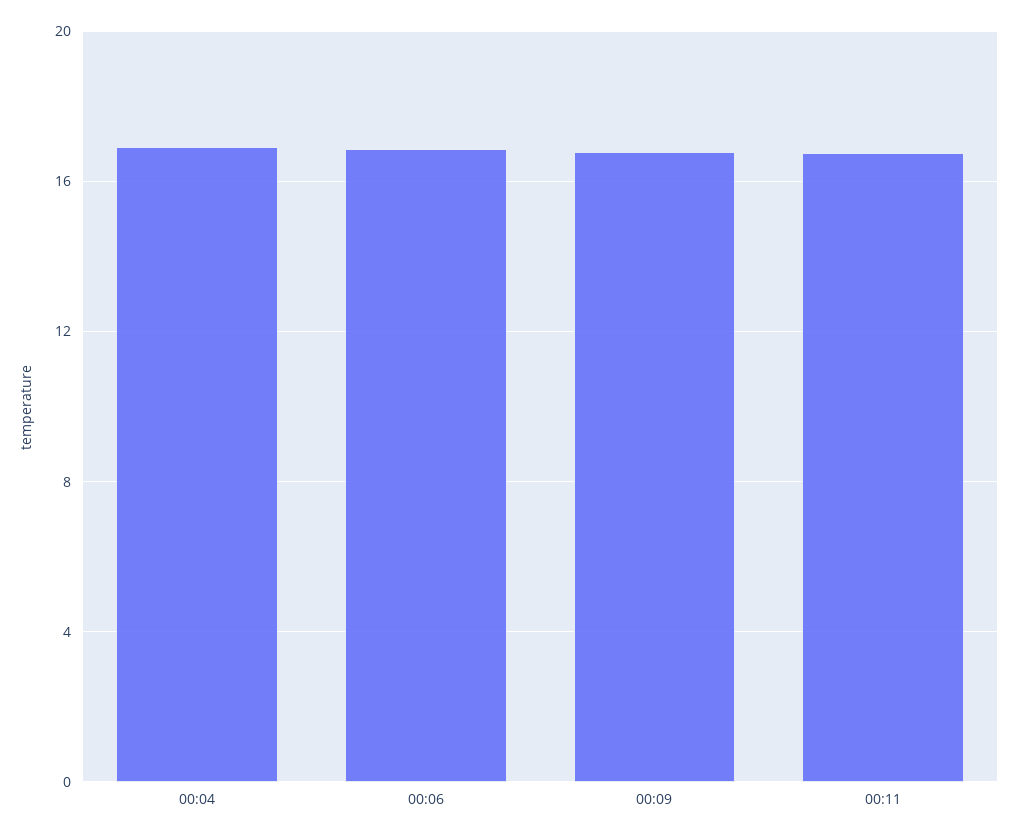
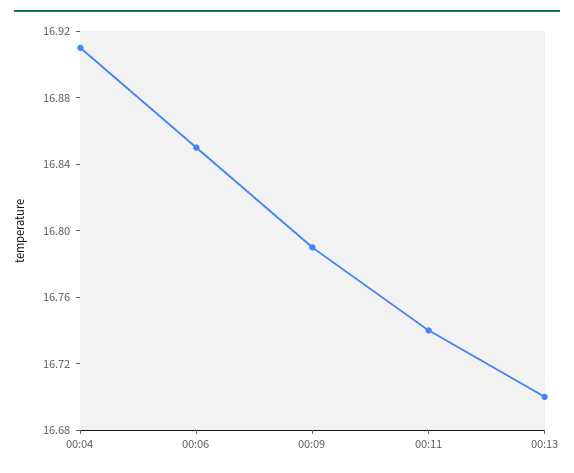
00:13: none -> 16.7

